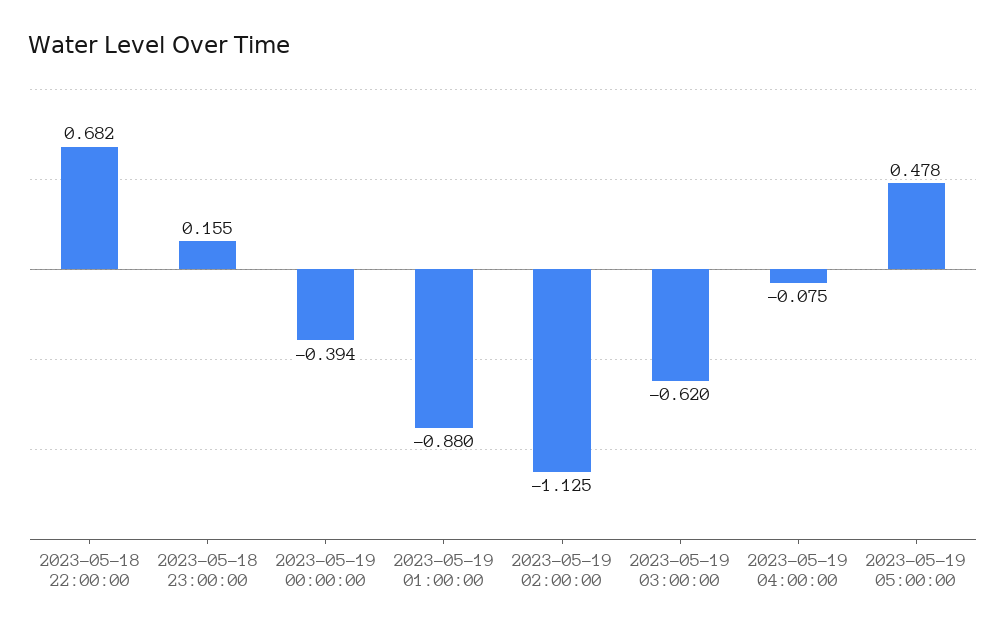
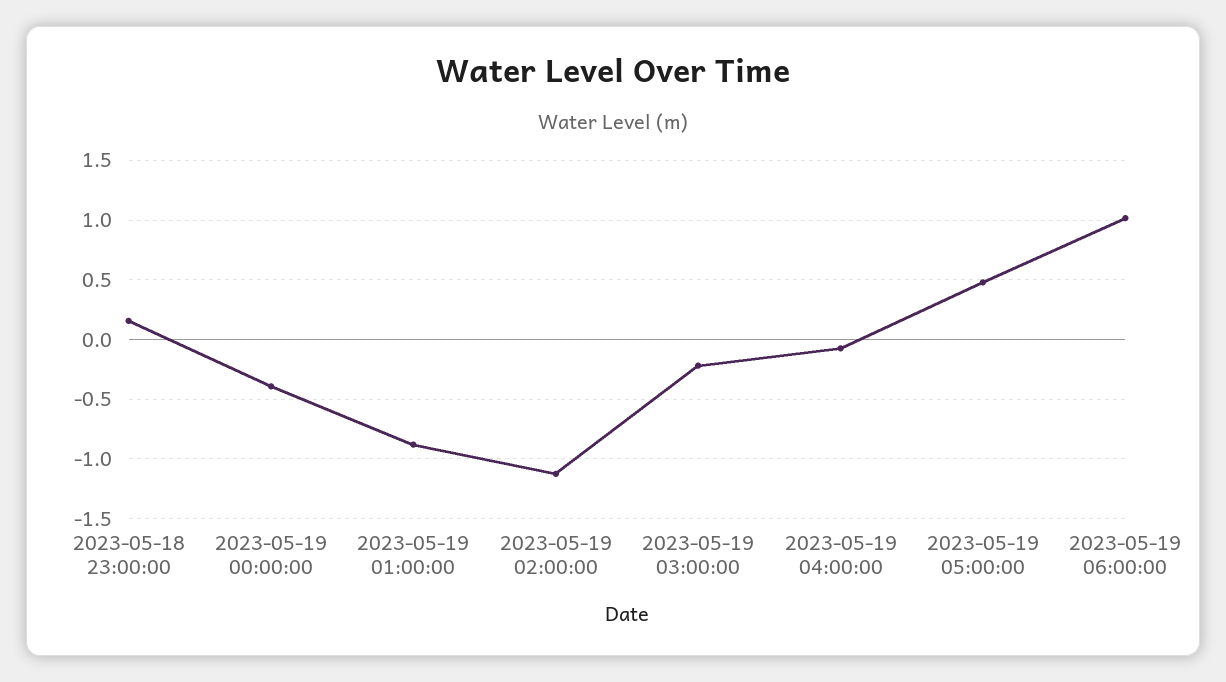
2023-05-18 22:00:00: 0.682 -> none
2023-05-19 03:00:00: -0.62 -> -0.2
2023-05-19 06:00:00: none -> 1

